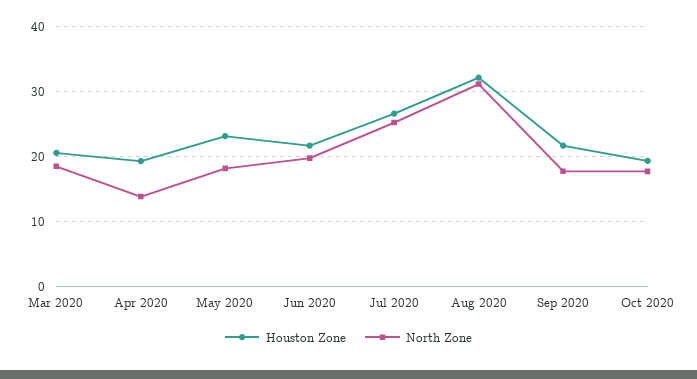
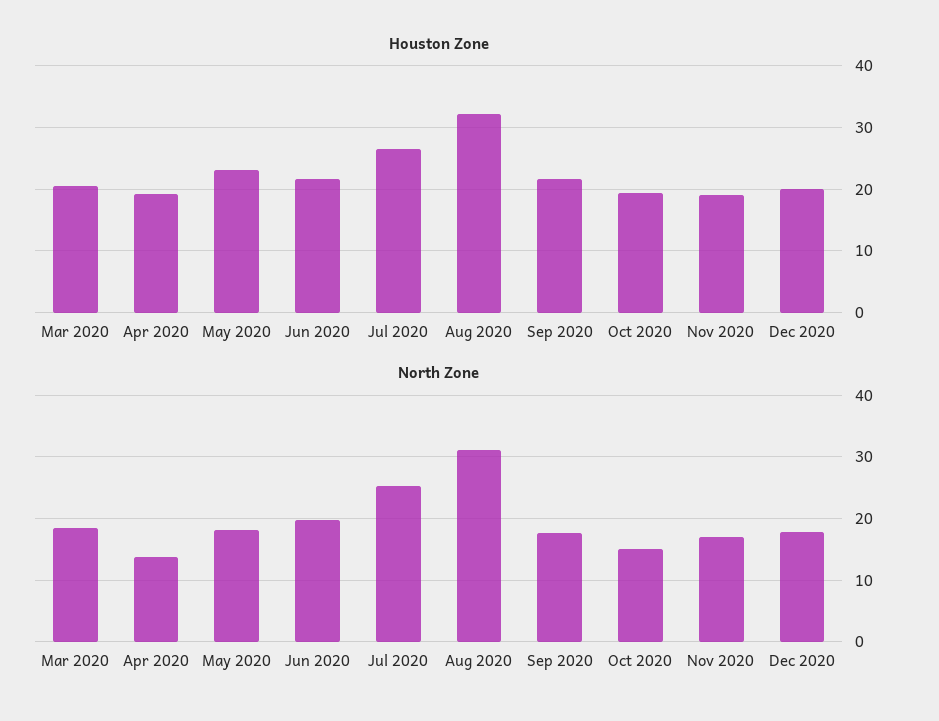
North Zone, Oct 2020: 18 -> 15
Houston Zone, Nov 2020: none -> 19
Houston Zone, Dec 2020: none -> 20
North Zone, Nov 2020: none -> 17
North Zone, Dec 2020: none -> 18

